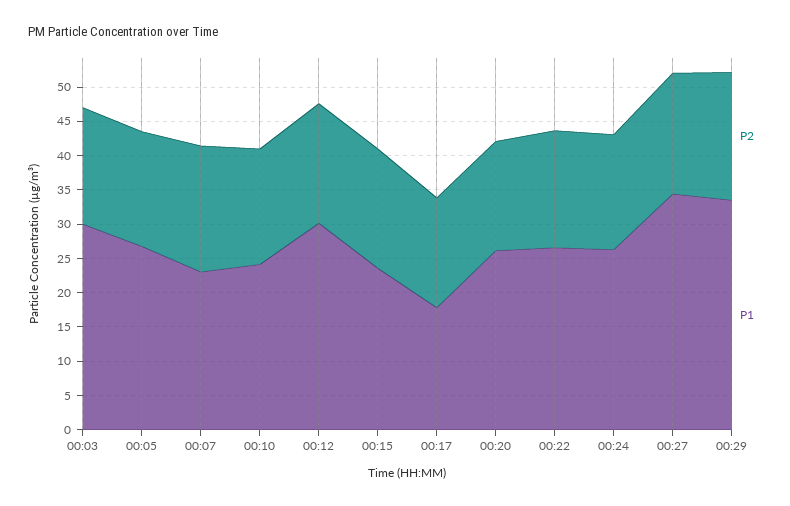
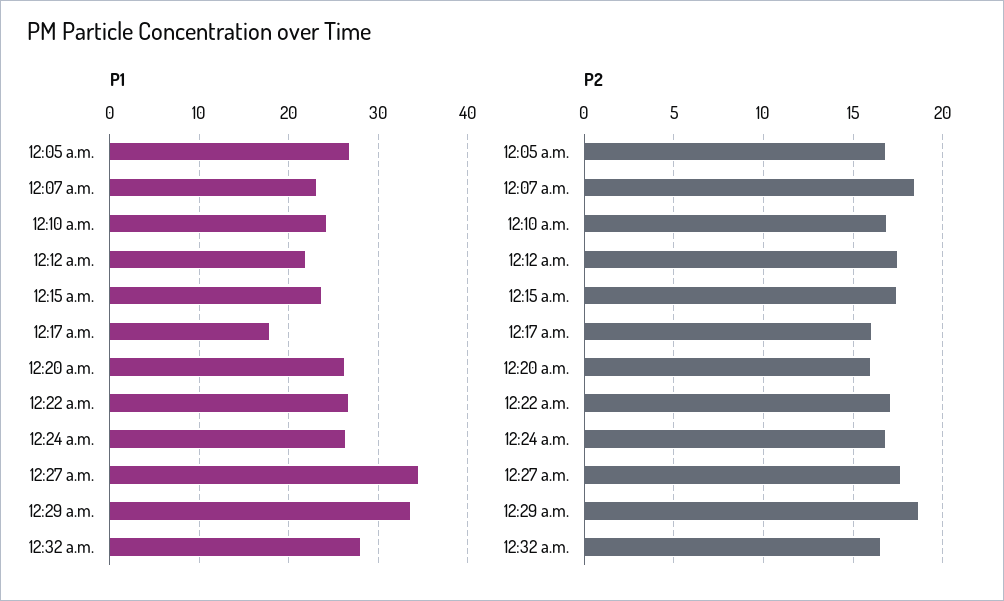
P2, 00:03: 17.5 -> none
P1, 00:03: 30 -> none
P1, 00:12: 30 -> 22
P1, 12:32 a.m.: none -> 28
P2, 12:32 a.m.: none -> 16.5

